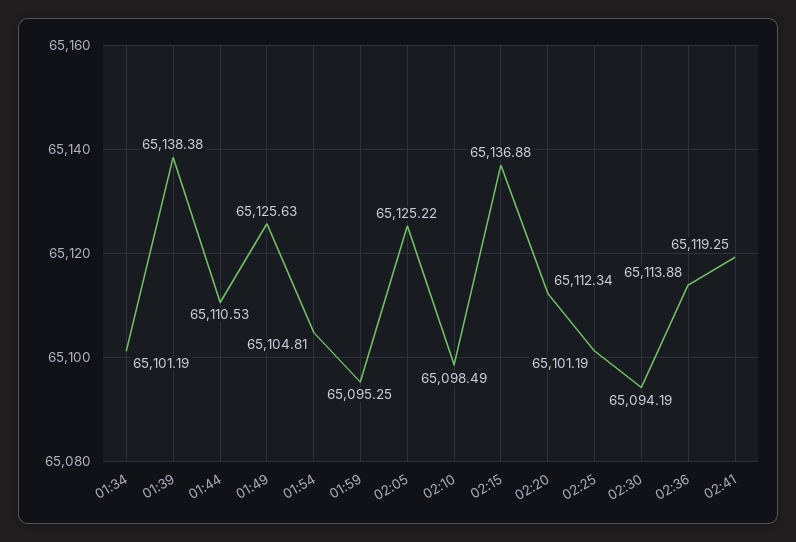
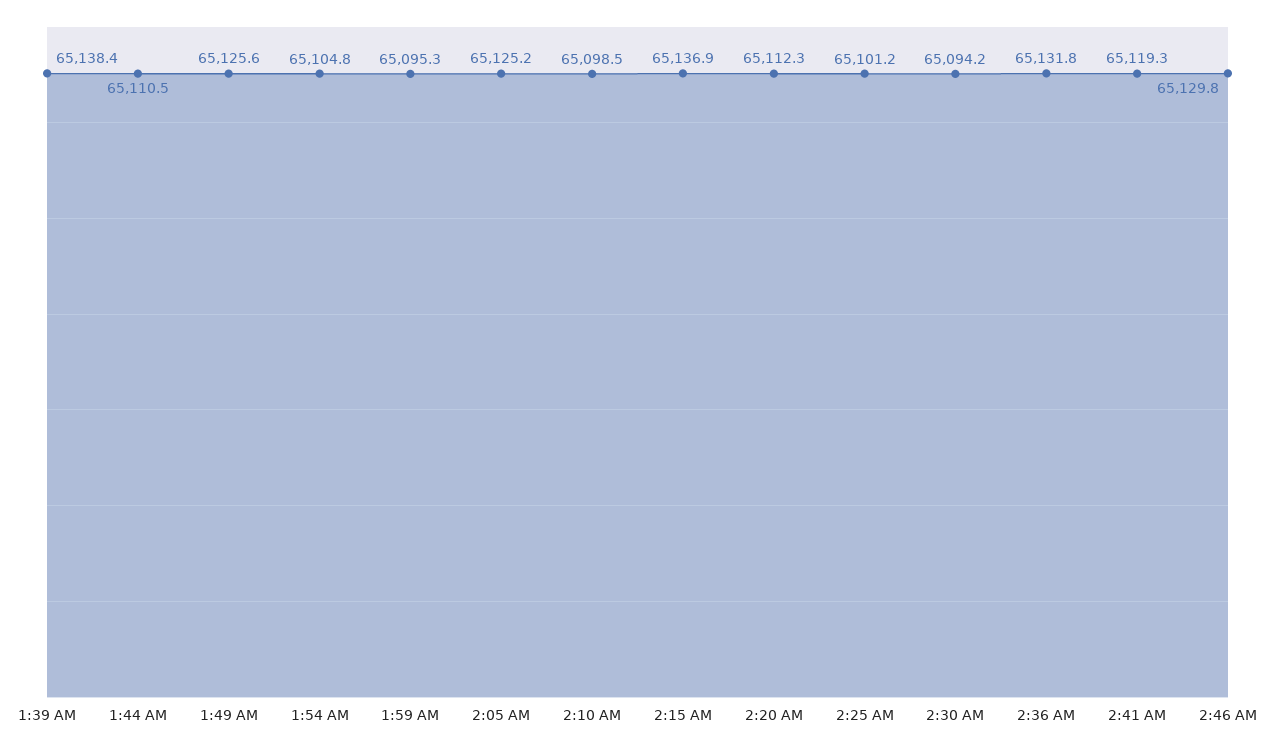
01:34: 65101.19 -> none
02:36: 65113.88 -> 65131.8
2:46 AM: none -> 65129.8

